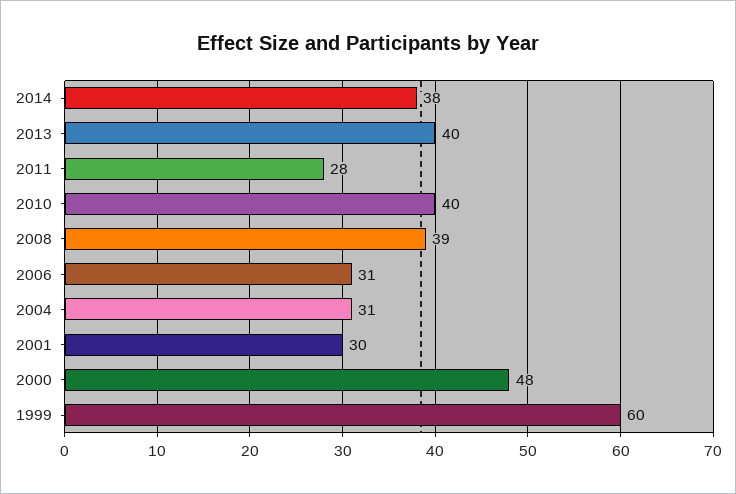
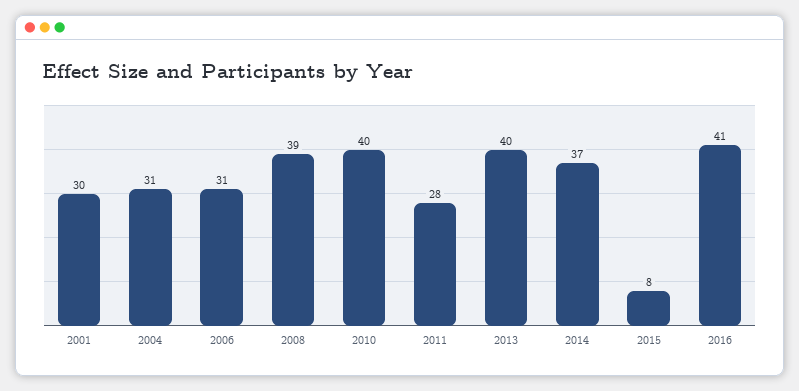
2014: 38 -> 37
2000: 48 -> none
1999: 60 -> none
2015: none -> 8
2016: none -> 41

